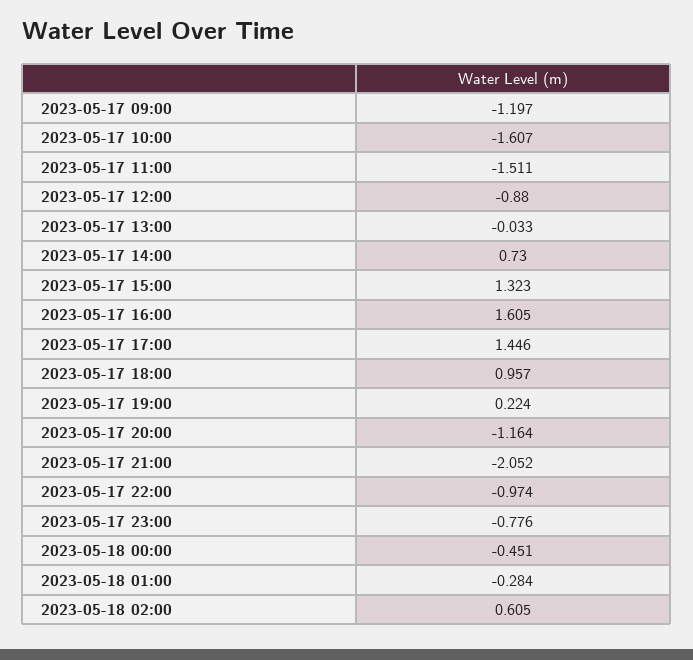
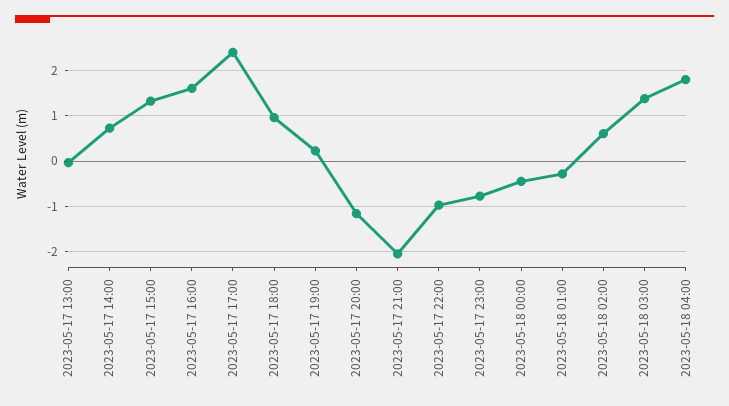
2023-05-17 09:00: -1.197 -> none
2023-05-17 10:00: -1.607 -> none
2023-05-17 11:00: -1.511 -> none
2023-05-17 12:00: -0.88 -> none
2023-05-17 17:00: 1.446 -> 2.4
2023-05-18 03:00: none -> 1.4
2023-05-18 04:00: none -> 1.8

